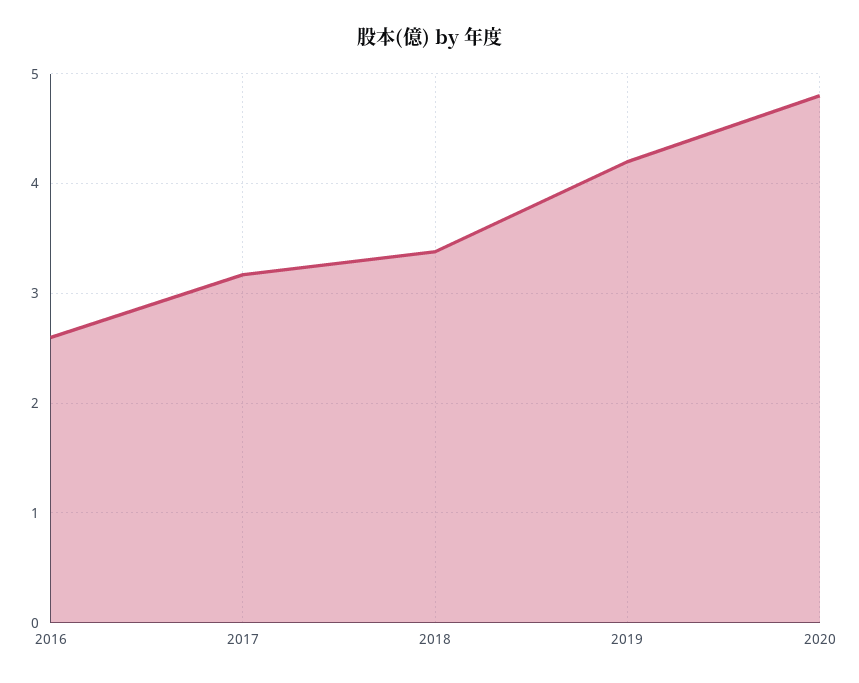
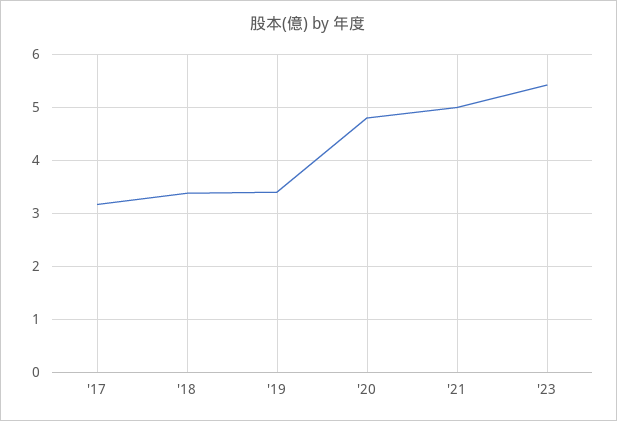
2016: 2.6 -> none
2019: 4.2 -> 3.4
'21: none -> 5
'23: none -> 5.4

